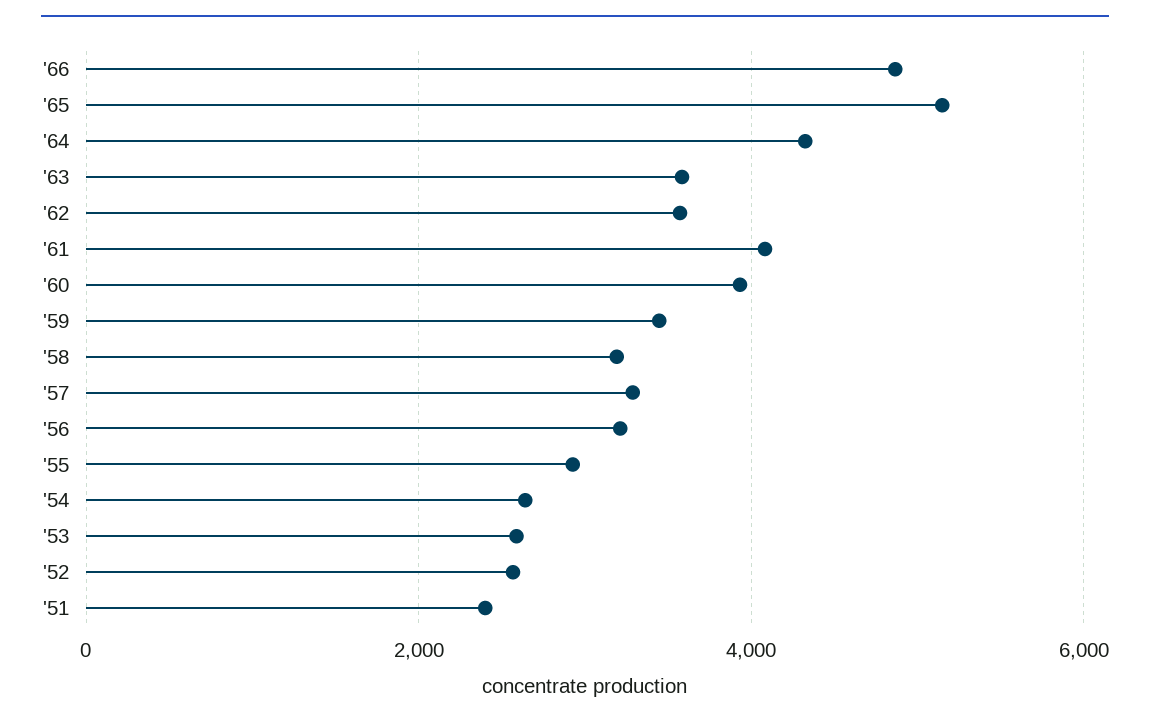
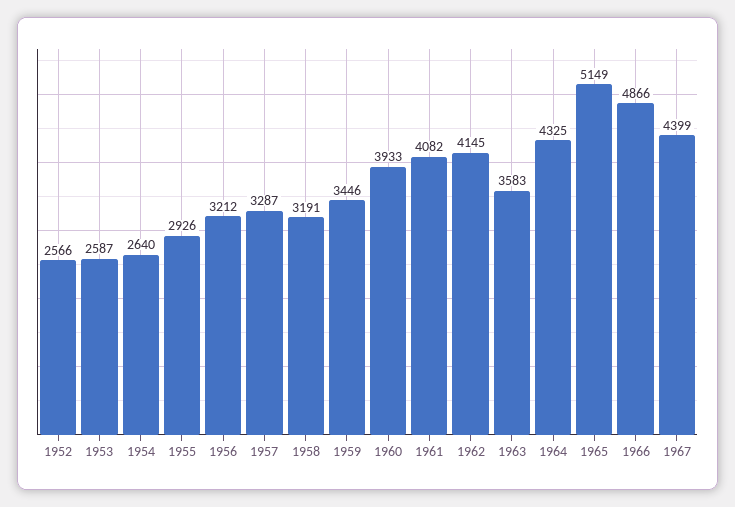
'62: 3600 -> 4145
'51: 2400 -> none
1967: none -> 4399

